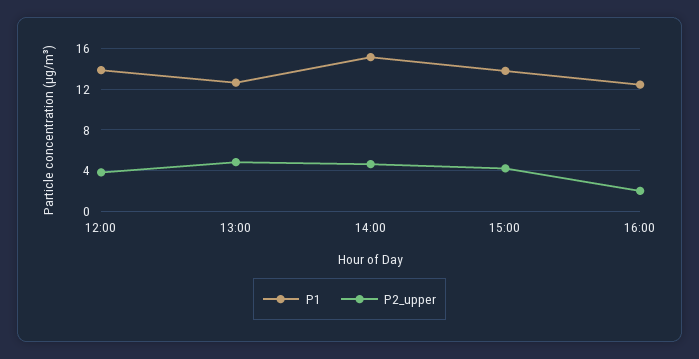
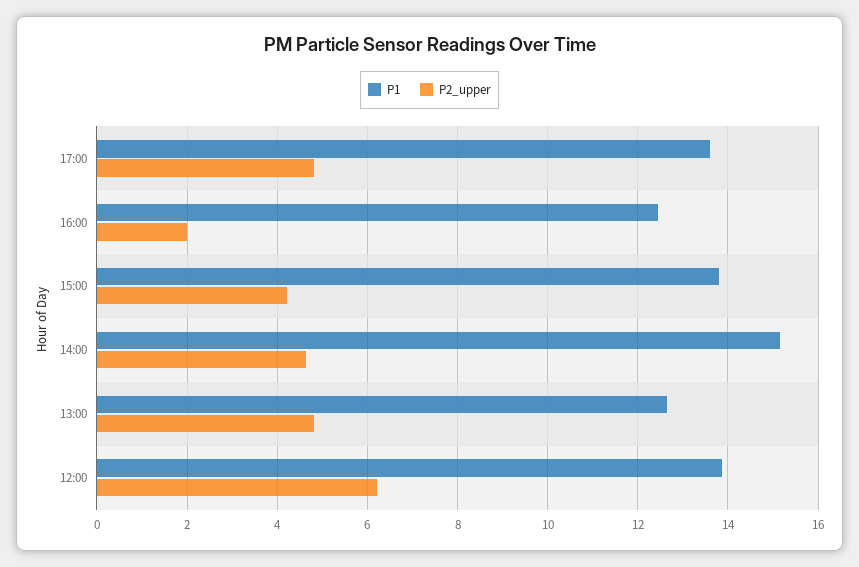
P2_upper, 12:00: 4 -> 6.2
P1, 17:00: none -> 13.6
P2_upper, 17:00: none -> 4.8

